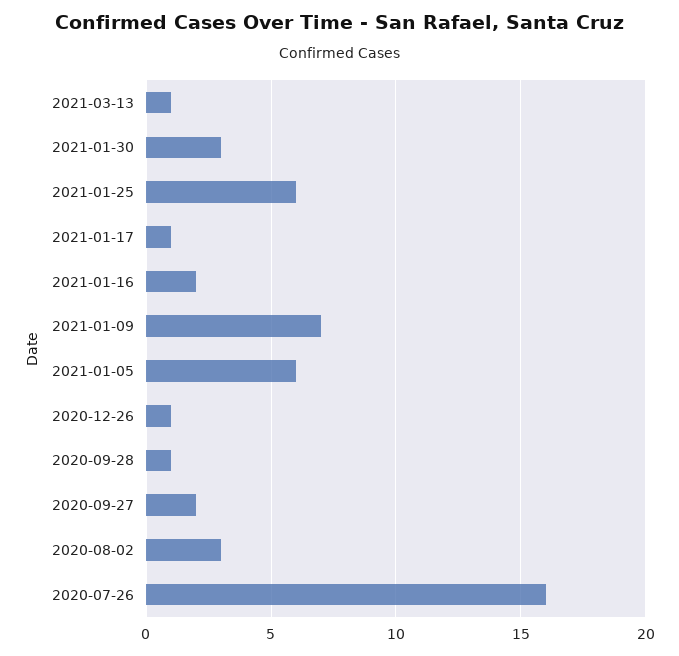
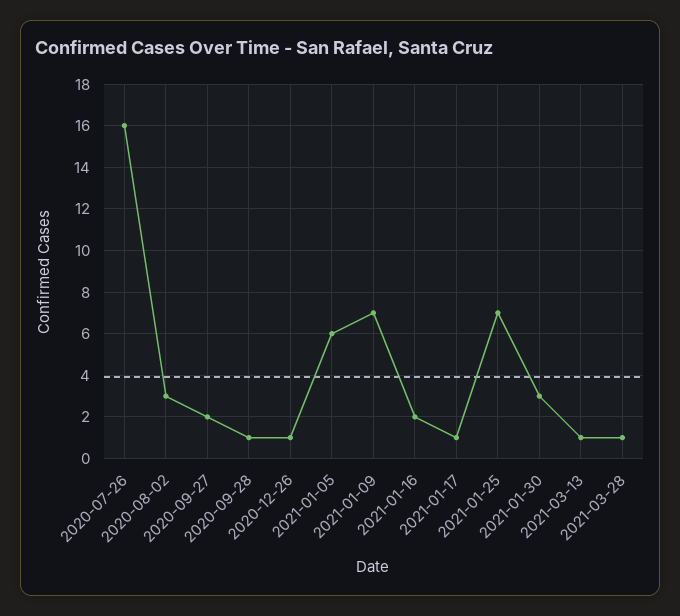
2021-01-25: 6 -> 7
2021-03-28: none -> 1

